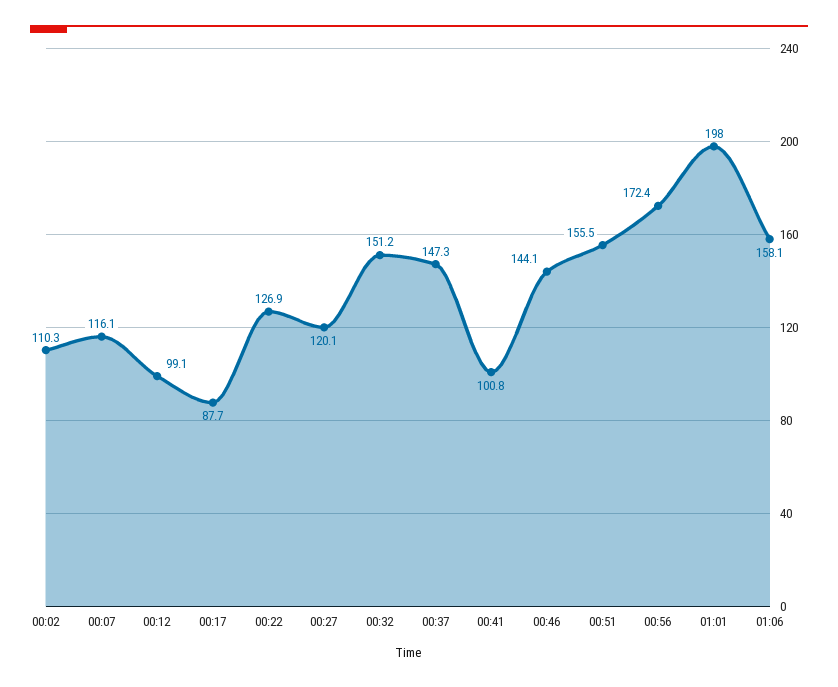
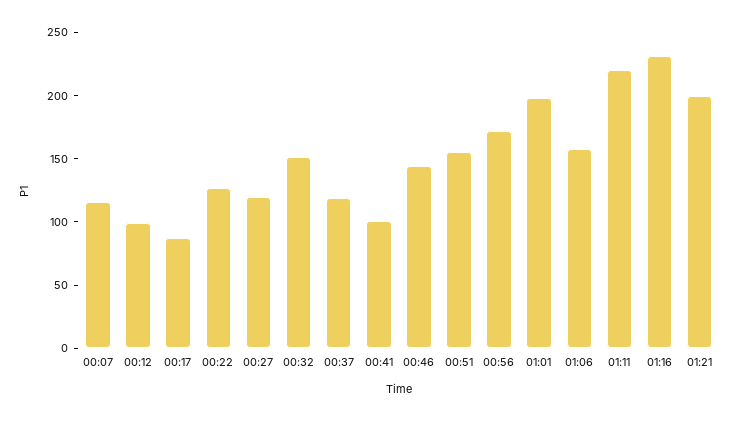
00:02: 110.3 -> none
00:37: 147.3 -> 120
01:11: none -> 220
01:16: none -> 230
01:21: none -> 200

